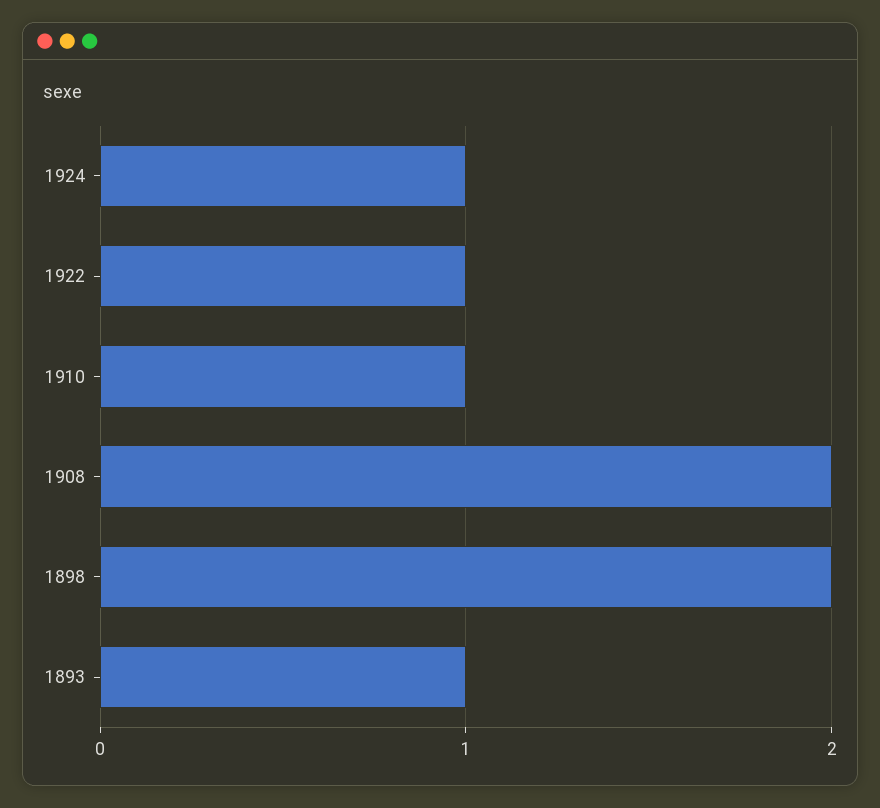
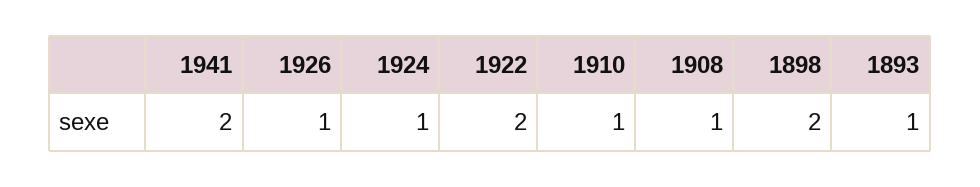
1922: 1 -> 2
1908: 2 -> 1
1941: none -> 2
1926: none -> 1

